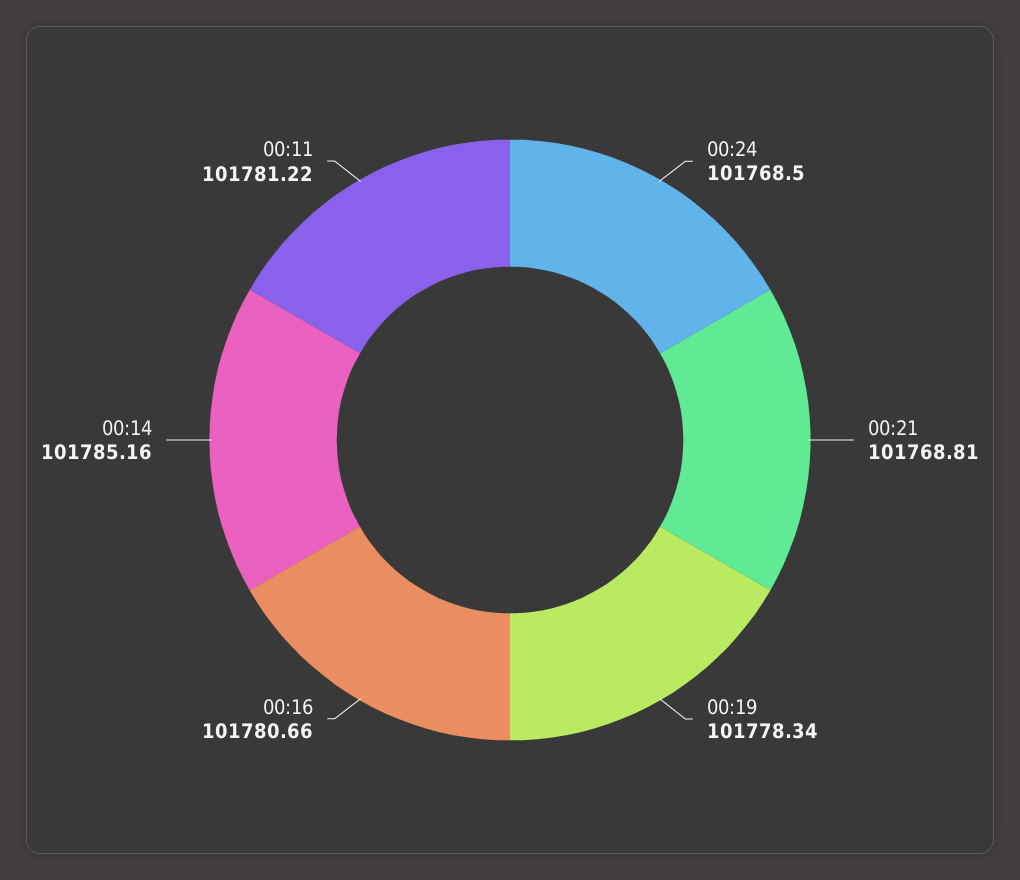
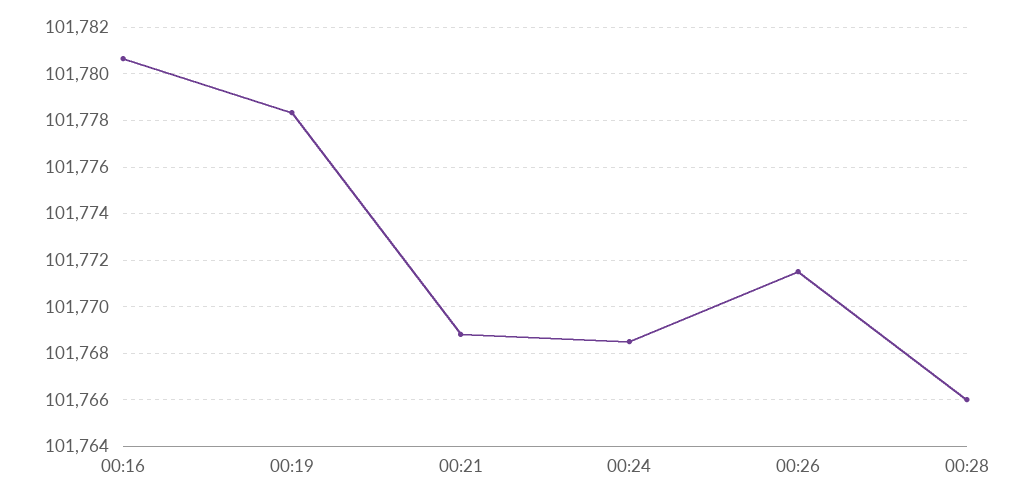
00:14: 101785.16 -> none
00:11: 101781.22 -> none
00:26: none -> 101771.5
00:28: none -> 101766

